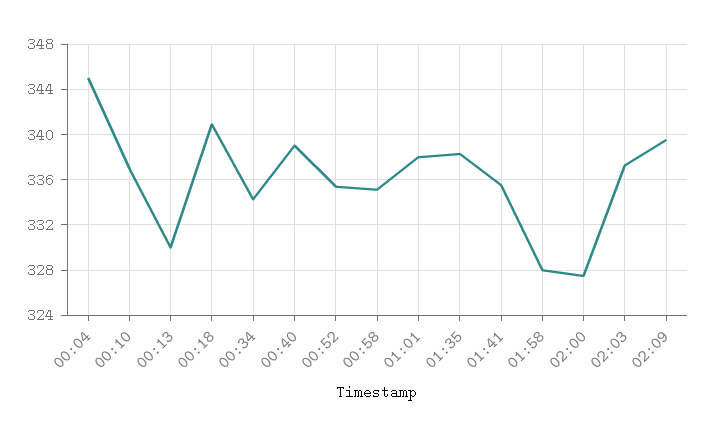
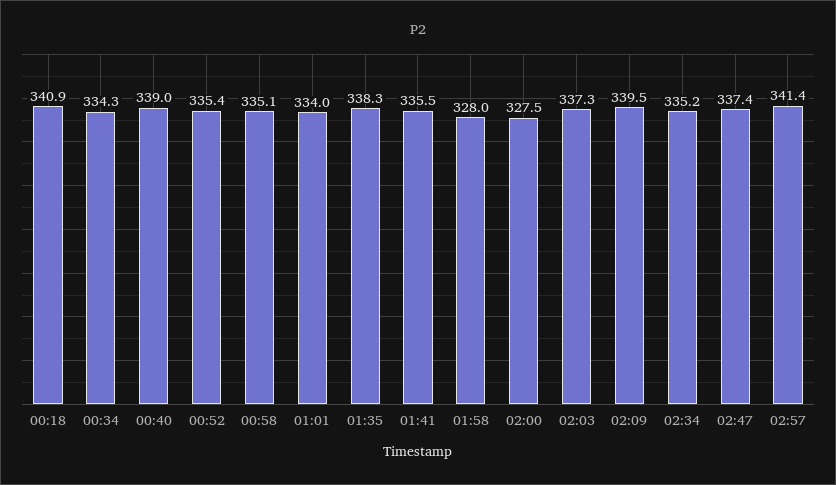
00:04: 345 -> none
00:10: 337 -> none
00:13: 330 -> none
01:01: 338 -> 334
02:34: none -> 335.2
02:47: none -> 337.4
02:57: none -> 341.4

